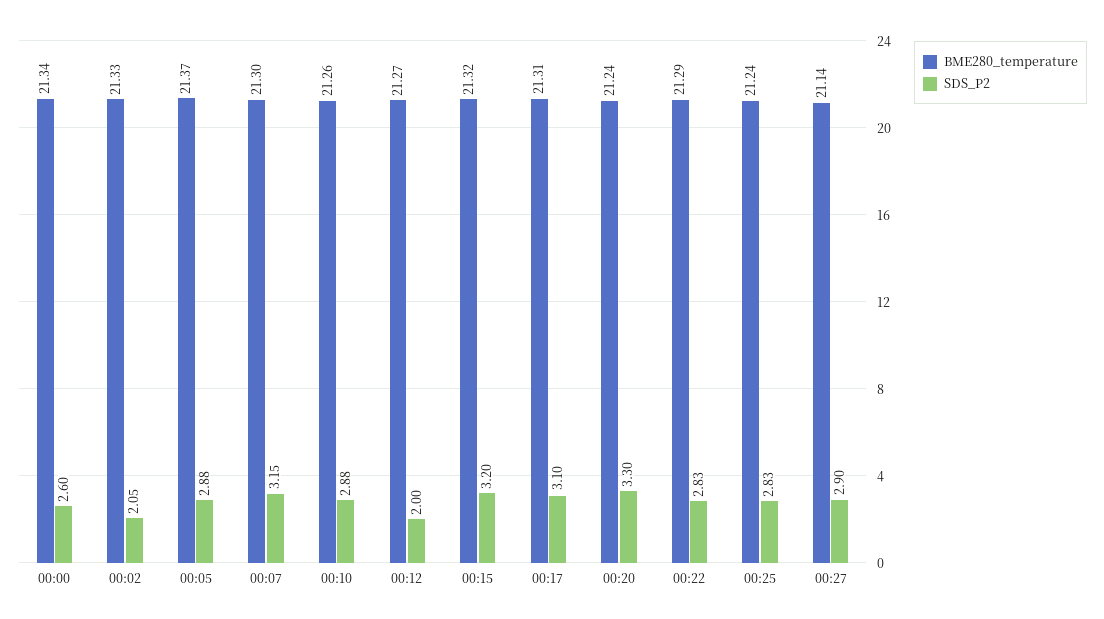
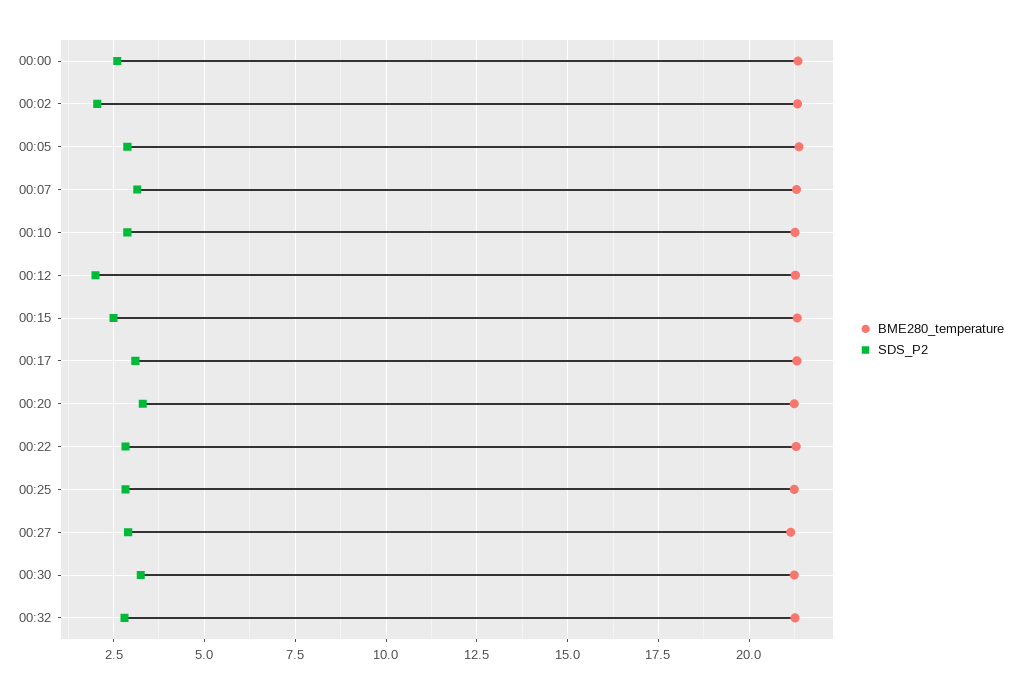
SDS_P2, 00:15: 3.2 -> 2.5
BME280_temperature, 00:30: none -> 21.25
SDS_P2, 00:30: none -> 3.25
BME280_temperature, 00:32: none -> 21.25
SDS_P2, 00:32: none -> 2.75

